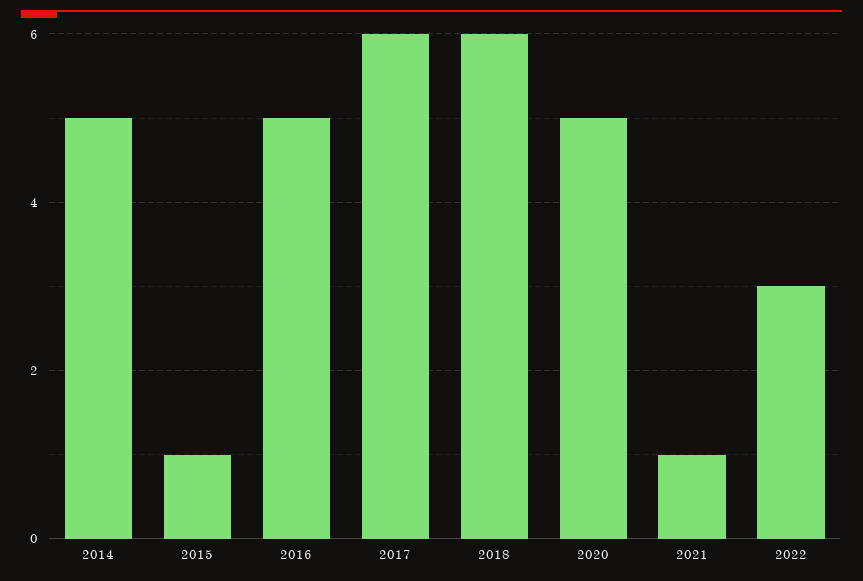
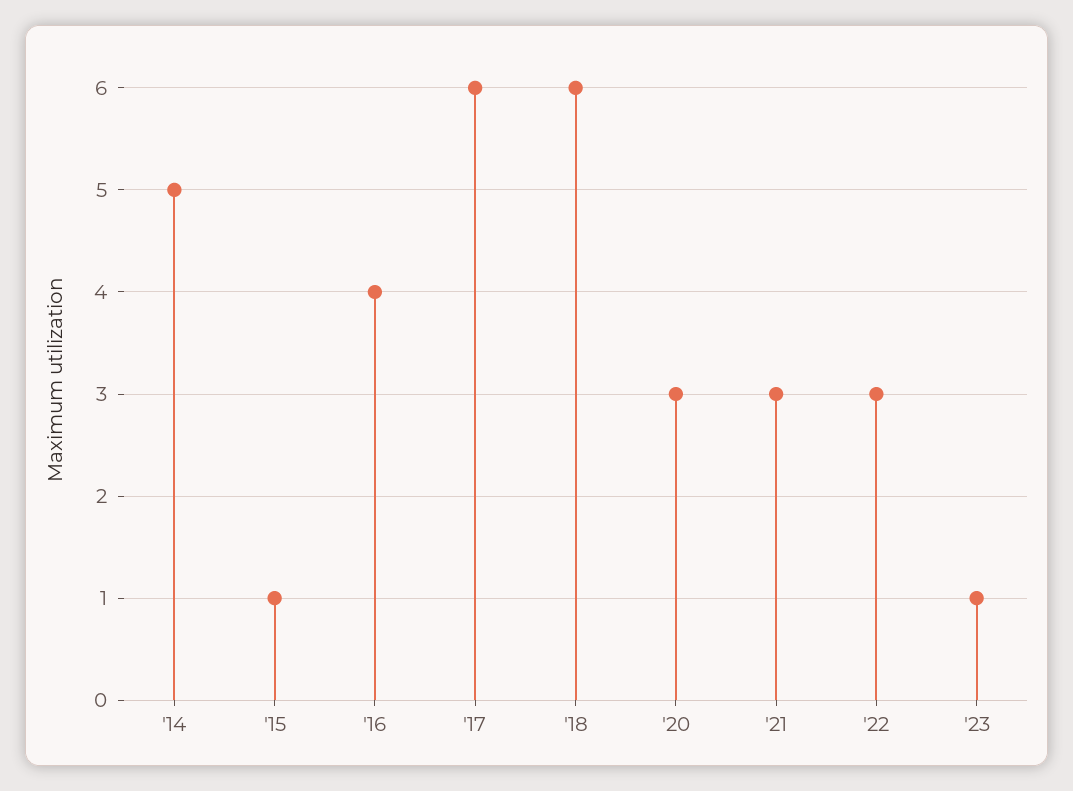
2016: 5 -> 4
2020: 5 -> 3
2021: 1 -> 3
'23: none -> 1

